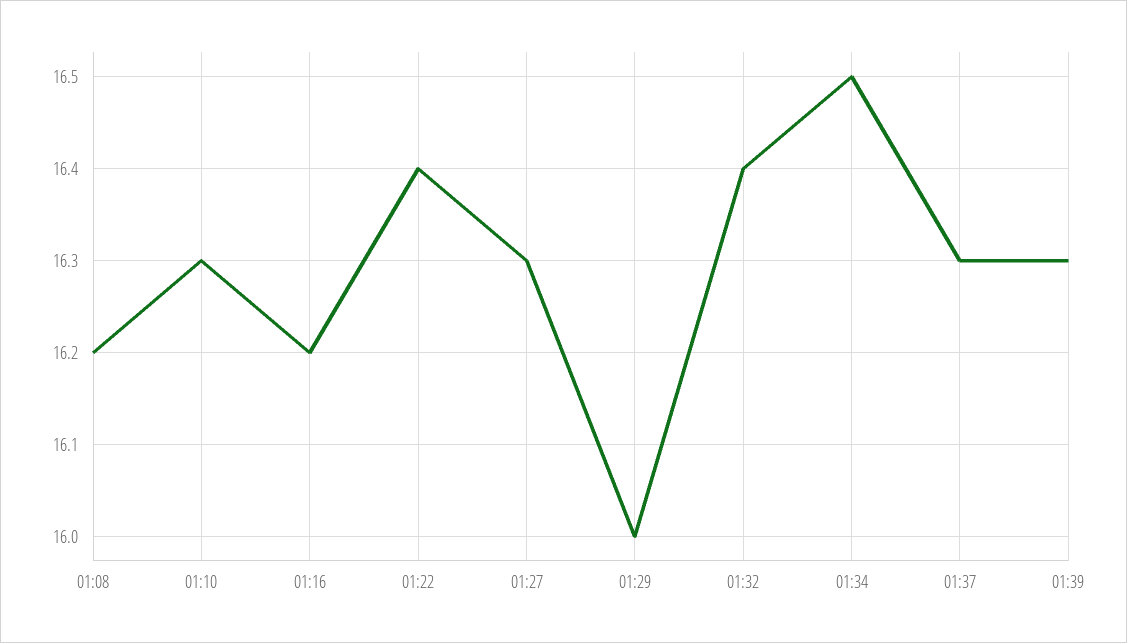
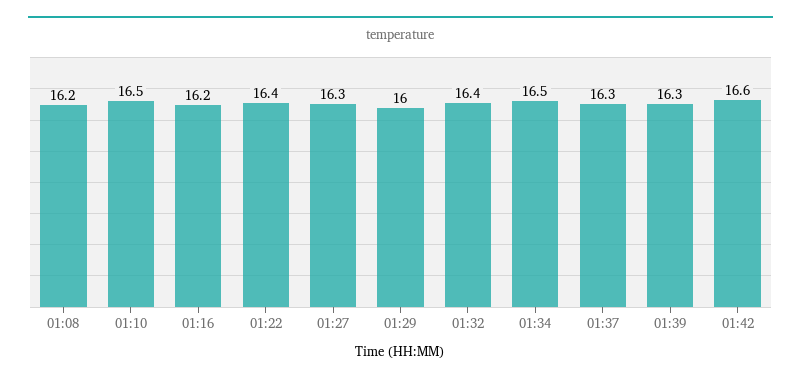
01:10: 16.3 -> 16.5
01:42: none -> 16.6

